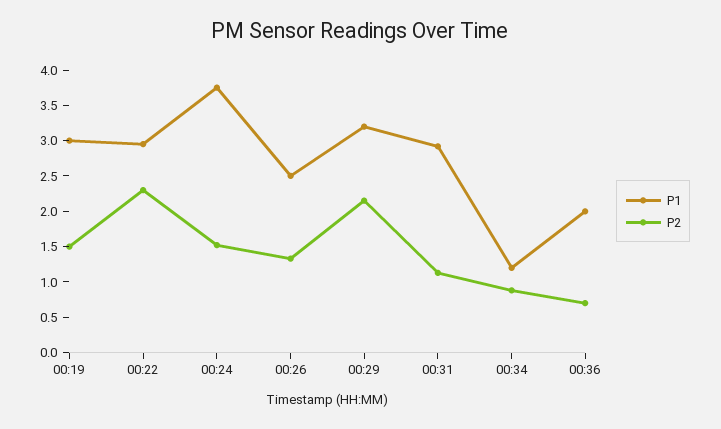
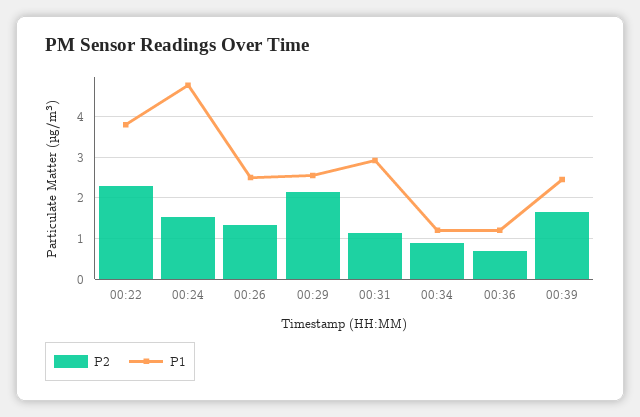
P1, 00:19: 3 -> none
P2, 00:19: 1.5 -> none
P1, 00:22: 3 -> 3.8
P1, 00:24: 3.75 -> 4.8
P1, 00:29: 3.25 -> 2.6
P1, 00:36: 2 -> 1.2
P2, 00:39: none -> 1.6
P1, 00:39: none -> 2.4

